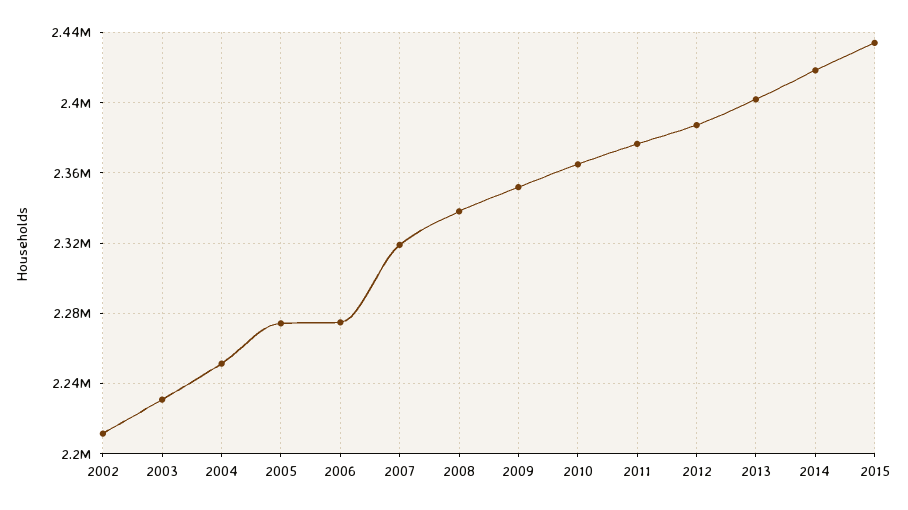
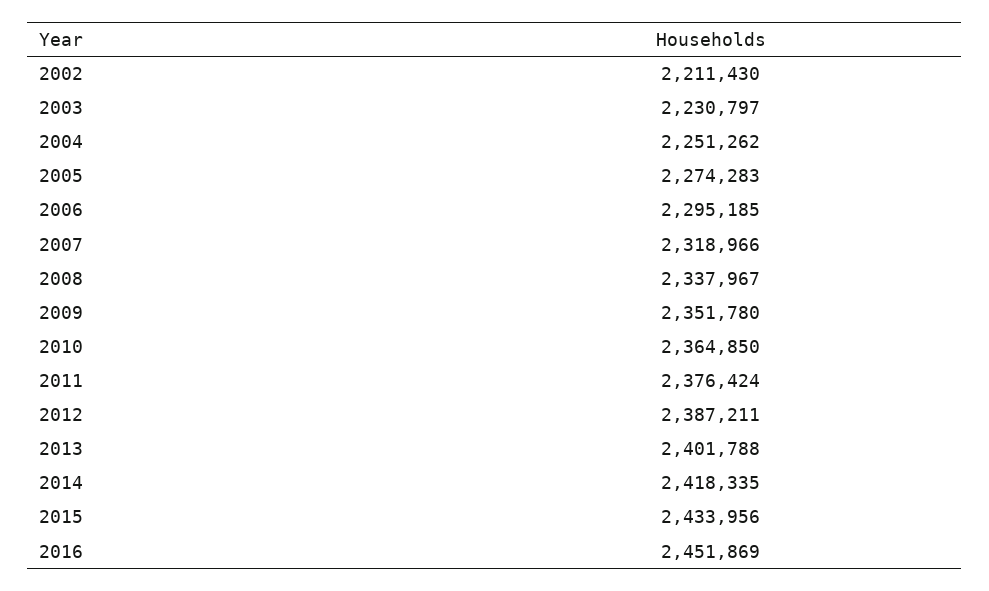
2006: 2275000 -> 2295185
2016: none -> 2451869

